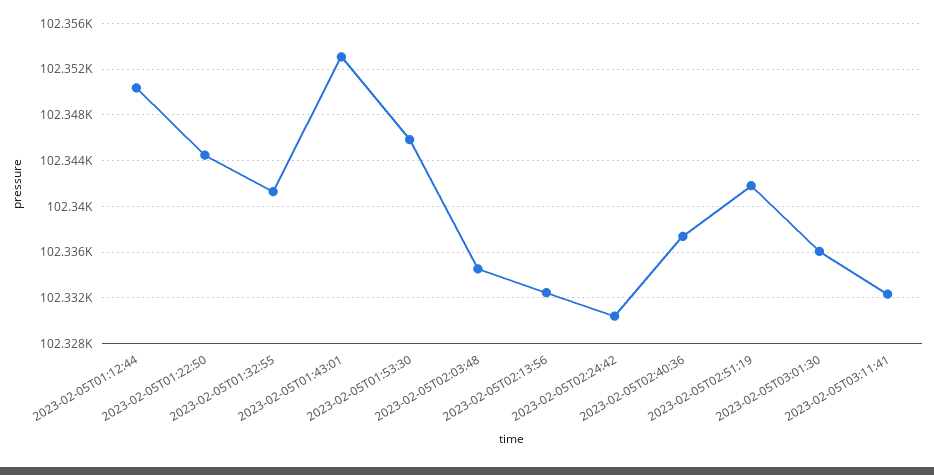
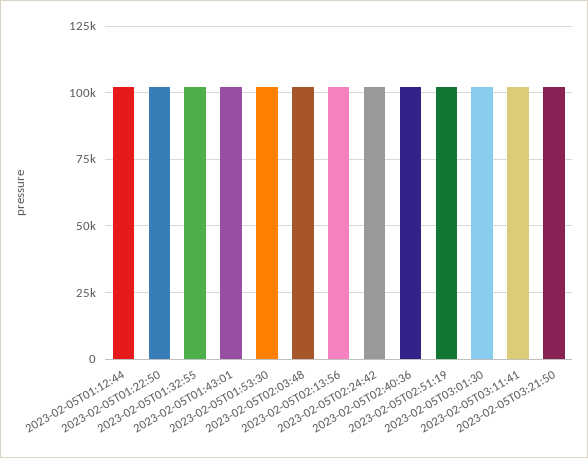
2023-02-05T03:21:50: none -> 102500

